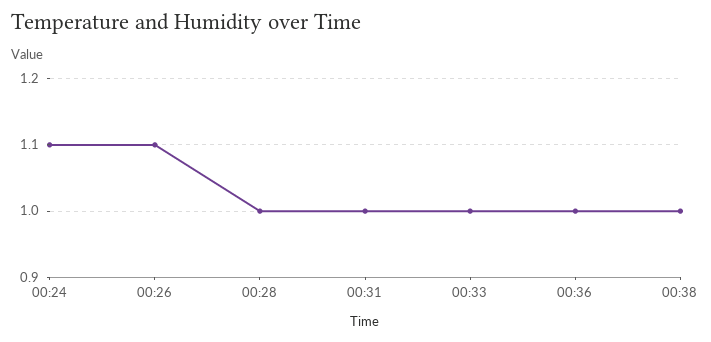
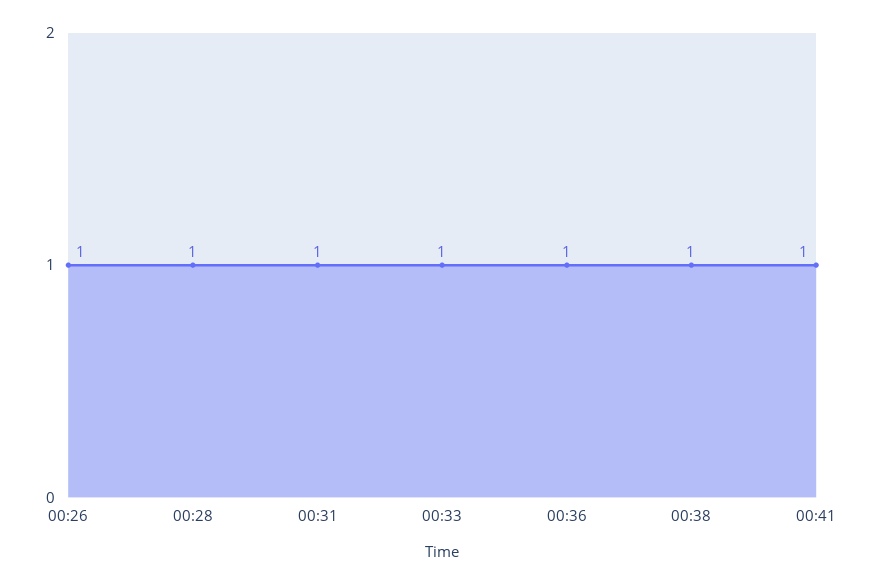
00:24: 1.1 -> none
00:26: 1.1 -> 1
00:41: none -> 1

